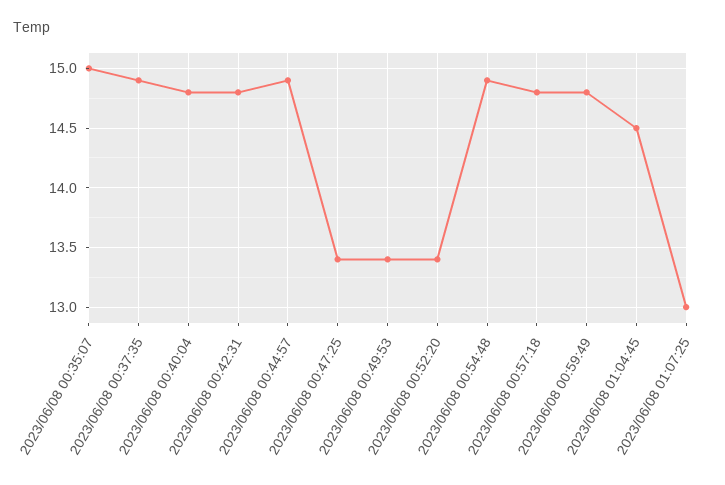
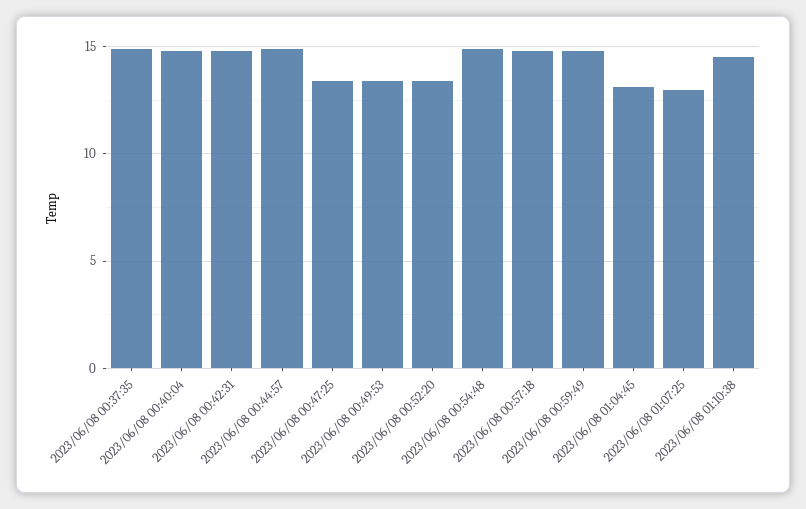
2023/06/08 00:35:07: 15 -> none
2023/06/08 01:04:45: 14.5 -> 13
2023/06/08 01:10:38: none -> 14.5

